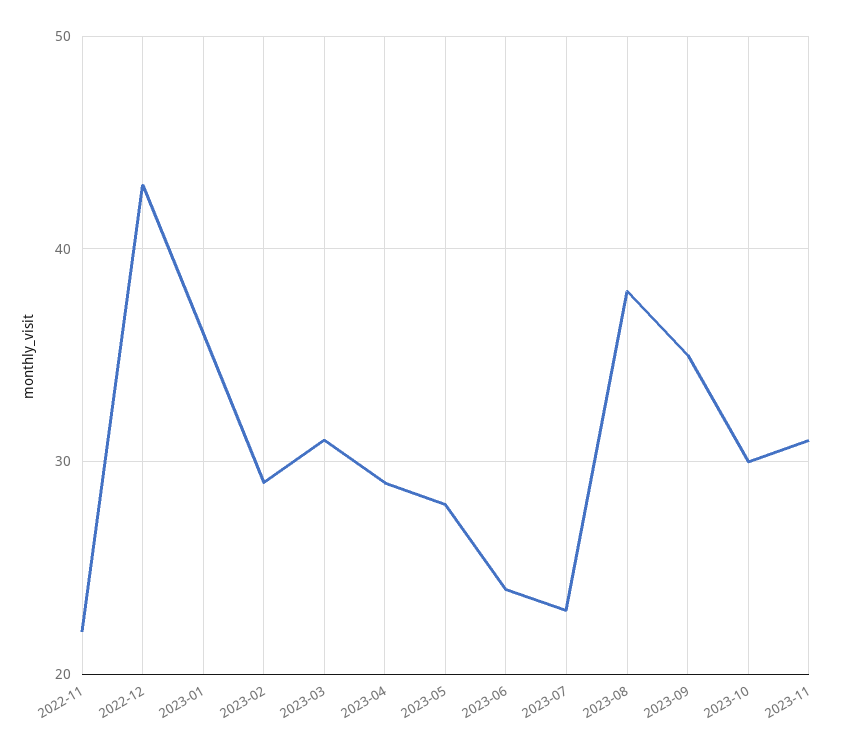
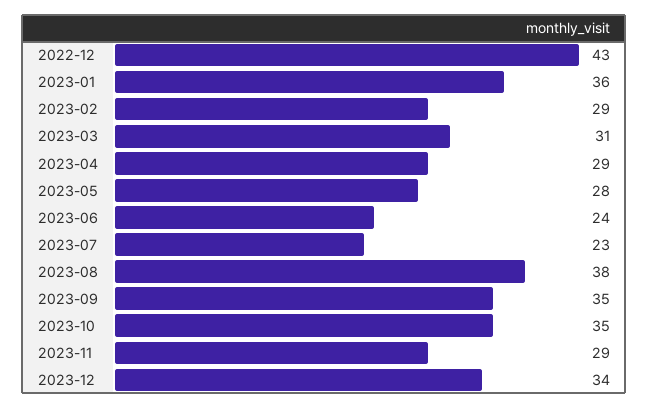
2022-11: 22 -> none
2023-10: 30 -> 35
2023-11: 31 -> 29
2023-12: none -> 34

